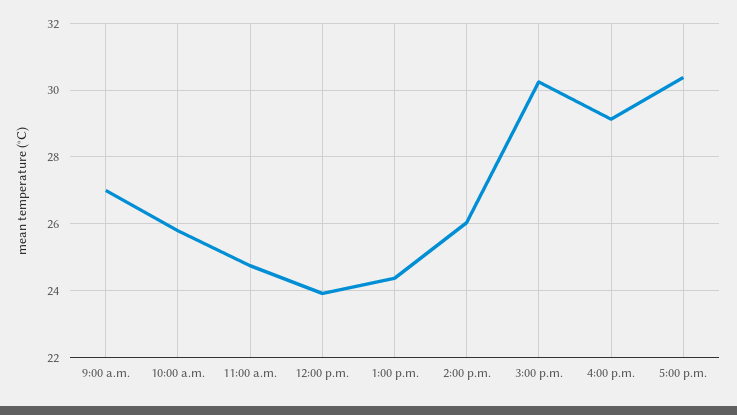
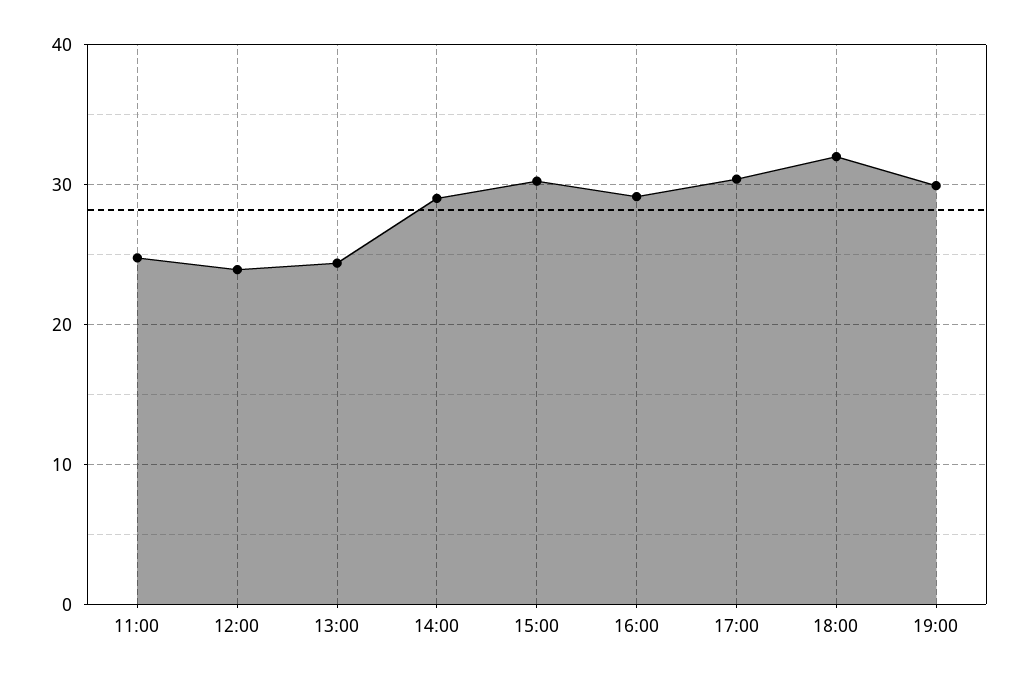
9:00 a.m.: 27 -> none
10:00 a.m.: 25.8 -> none
2:00 p.m.: 26 -> 29
18:00: none -> 32
19:00: none -> 30

